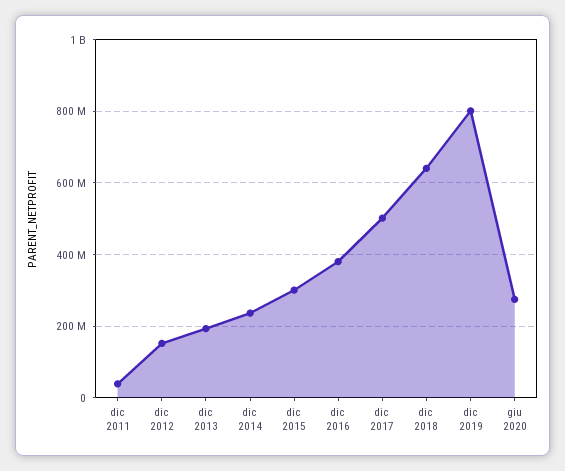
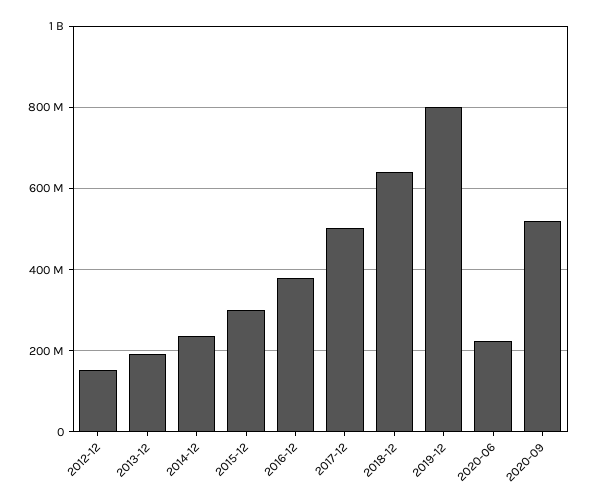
dic 2011: 40000000 -> none
giu 2020: 280000000 -> 220000000
2020-09: none -> 520000000

